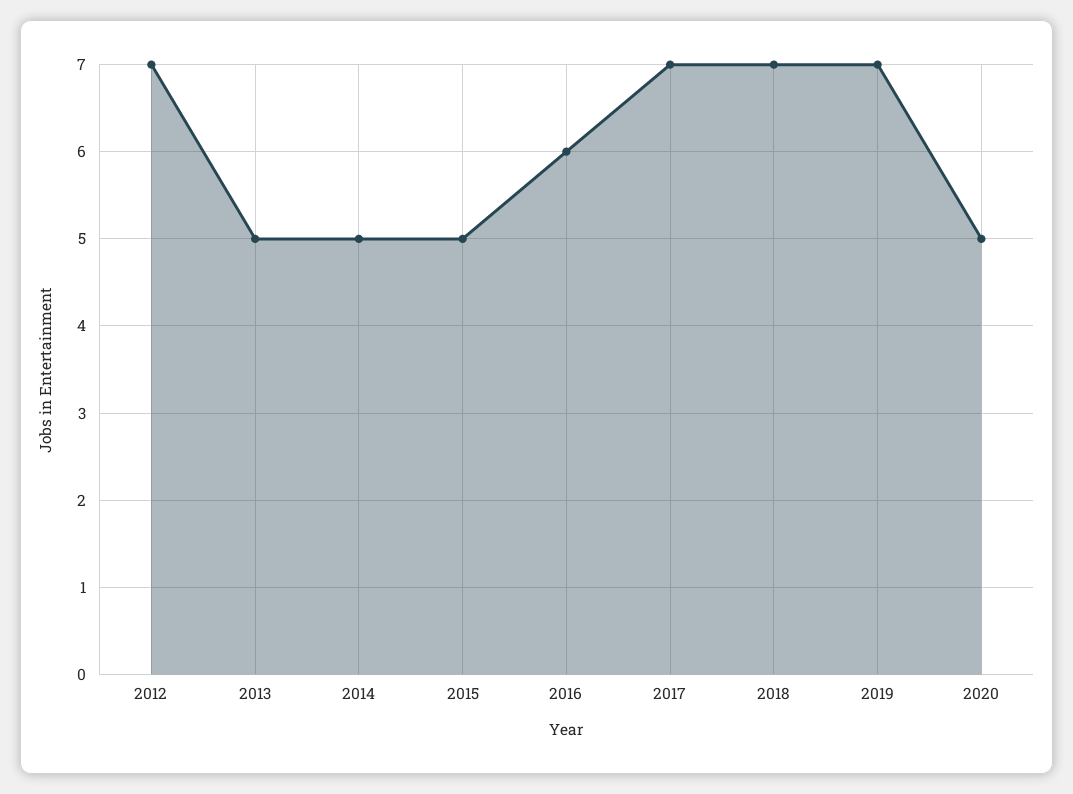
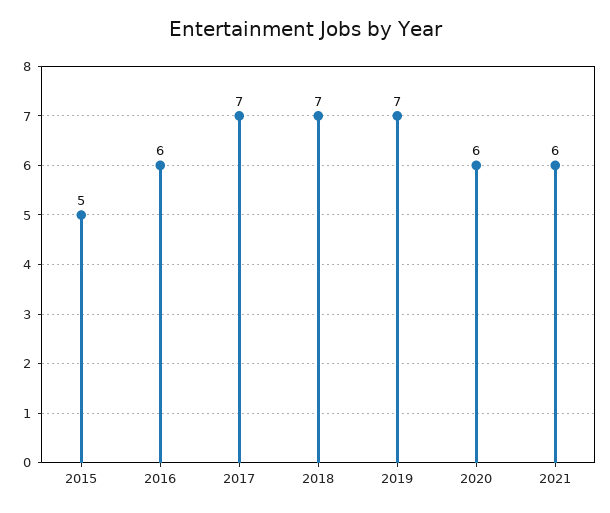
2012: 7 -> none
2013: 5 -> none
2014: 5 -> none
2020: 5 -> 6
2021: none -> 6

